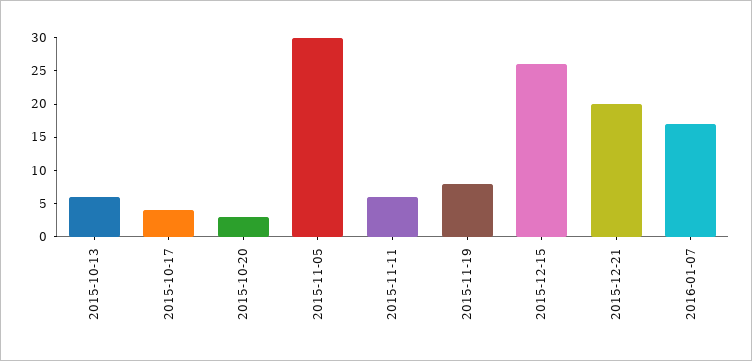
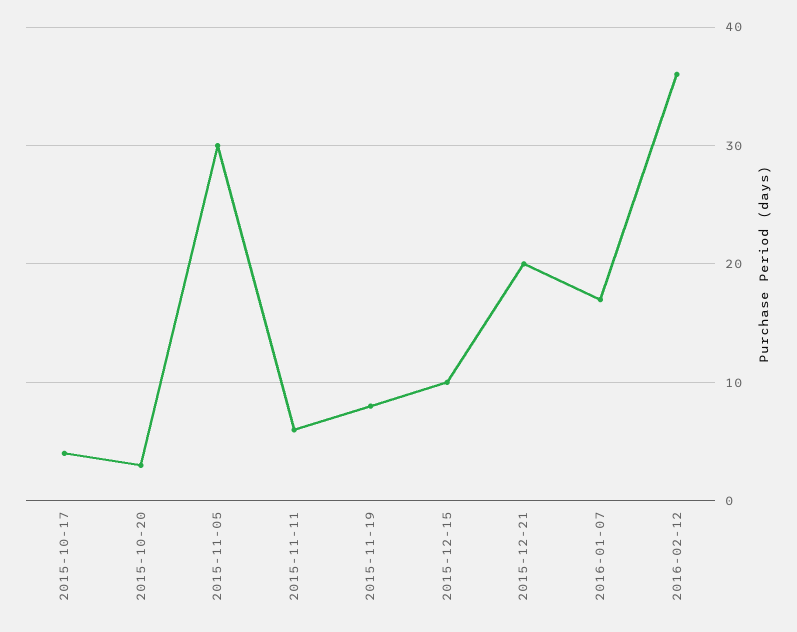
2015-10-13: 5 -> none
2015-12-15: 25 -> 10
2016-02-12: none -> 36

